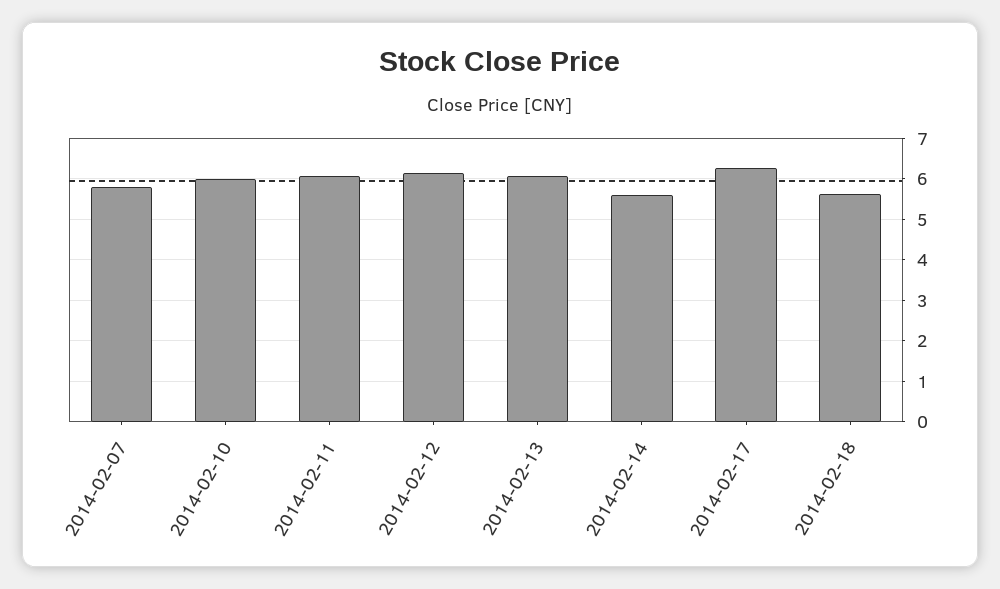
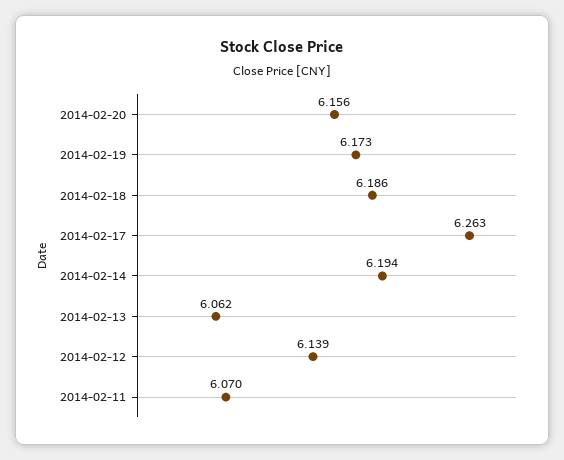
2014-02-07: 5.8 -> none
2014-02-10: 6 -> none
2014-02-14: 5.6 -> 6.194
2014-02-18: 5.6 -> 6.186
2014-02-20: none -> 6.156
2014-02-19: none -> 6.173

